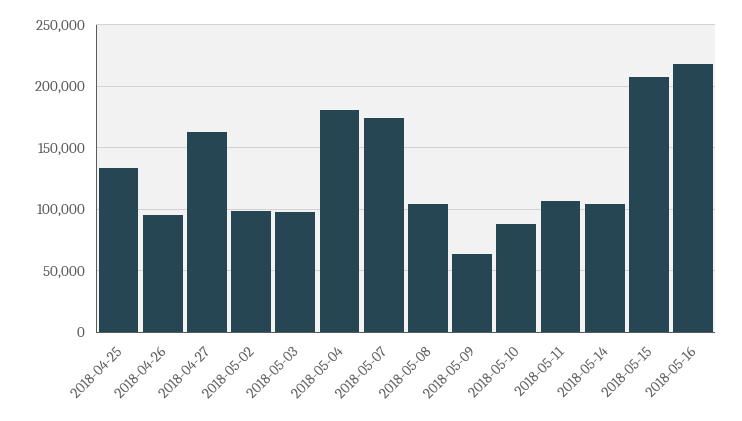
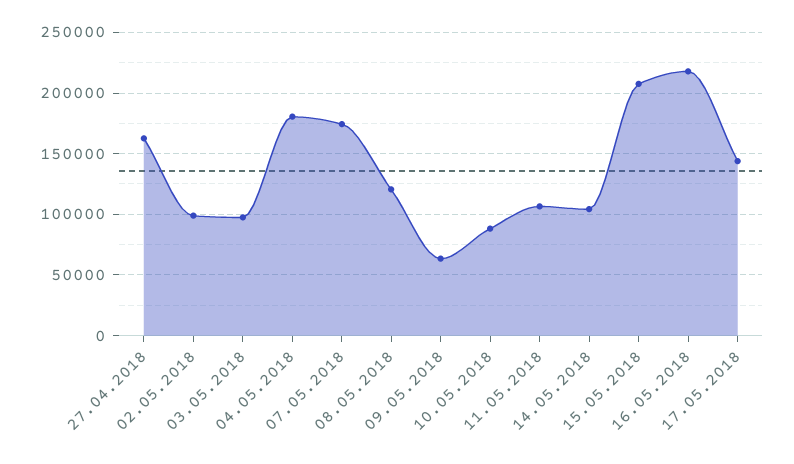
2018-04-25: 135000 -> none
2018-04-26: 95000 -> none
2018-05-08: 105000 -> 120000
17.05.2018: none -> 145000

